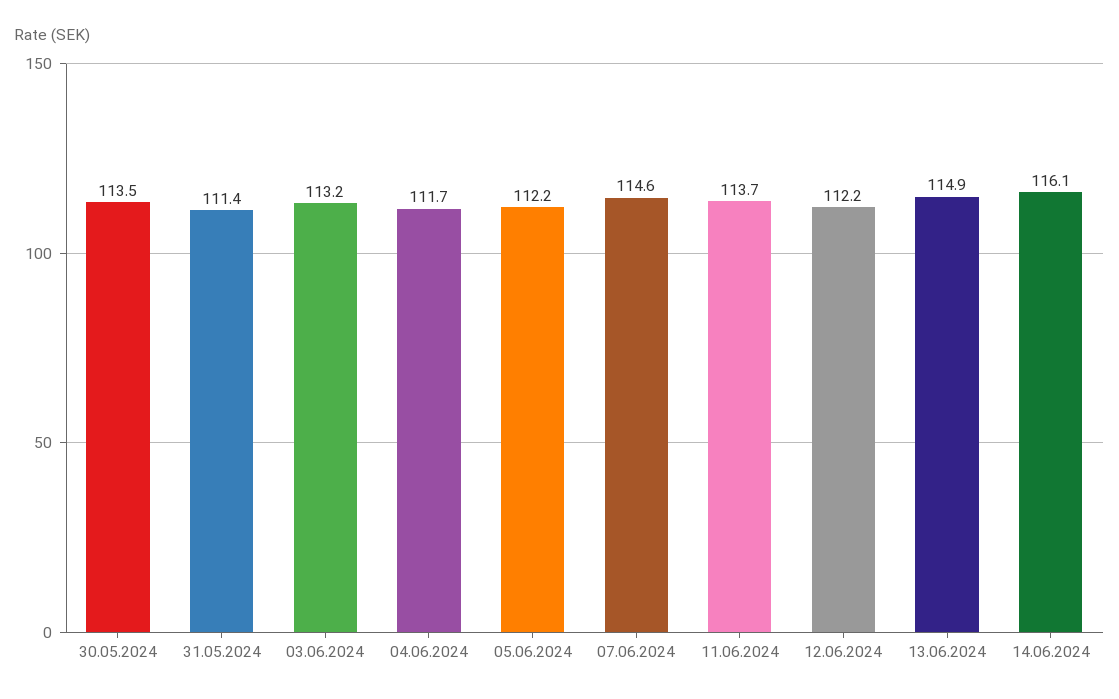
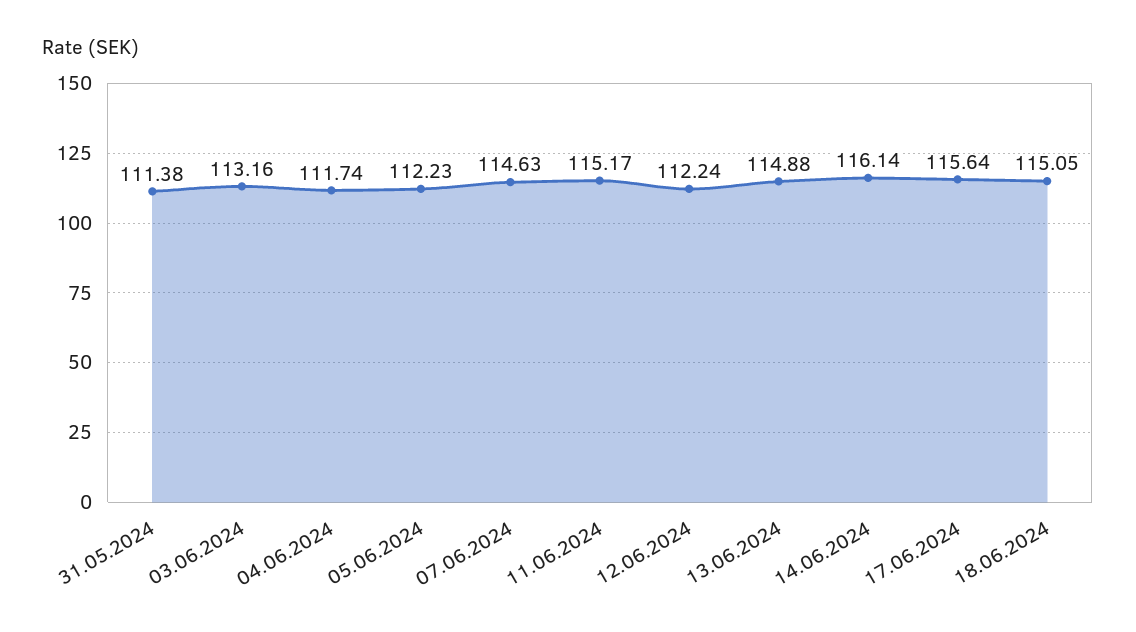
30.05.2024: 113.5 -> none
11.06.2024: 113.7 -> 115.17
17.06.2024: none -> 115.64
18.06.2024: none -> 115.05

